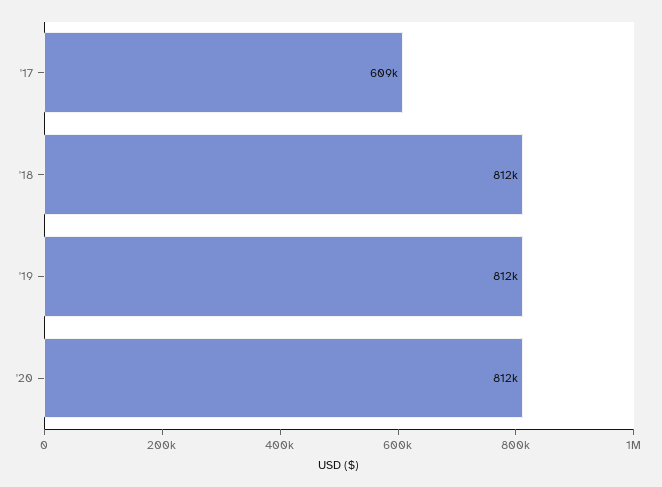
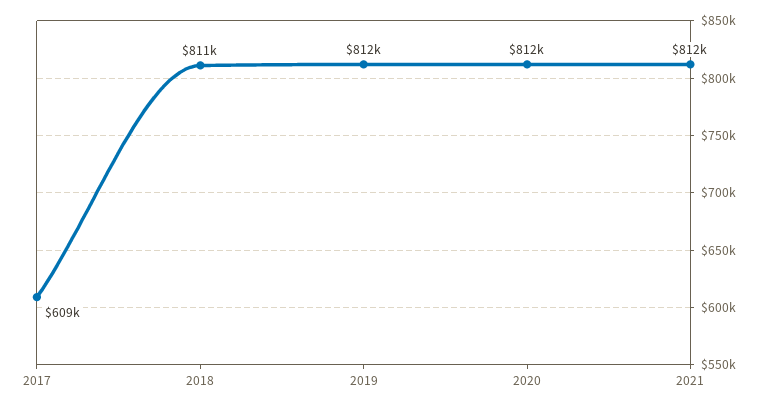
'18: 812000 -> 811000
2021: none -> 812000

